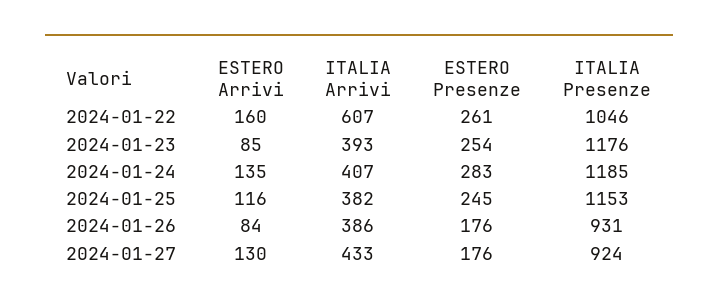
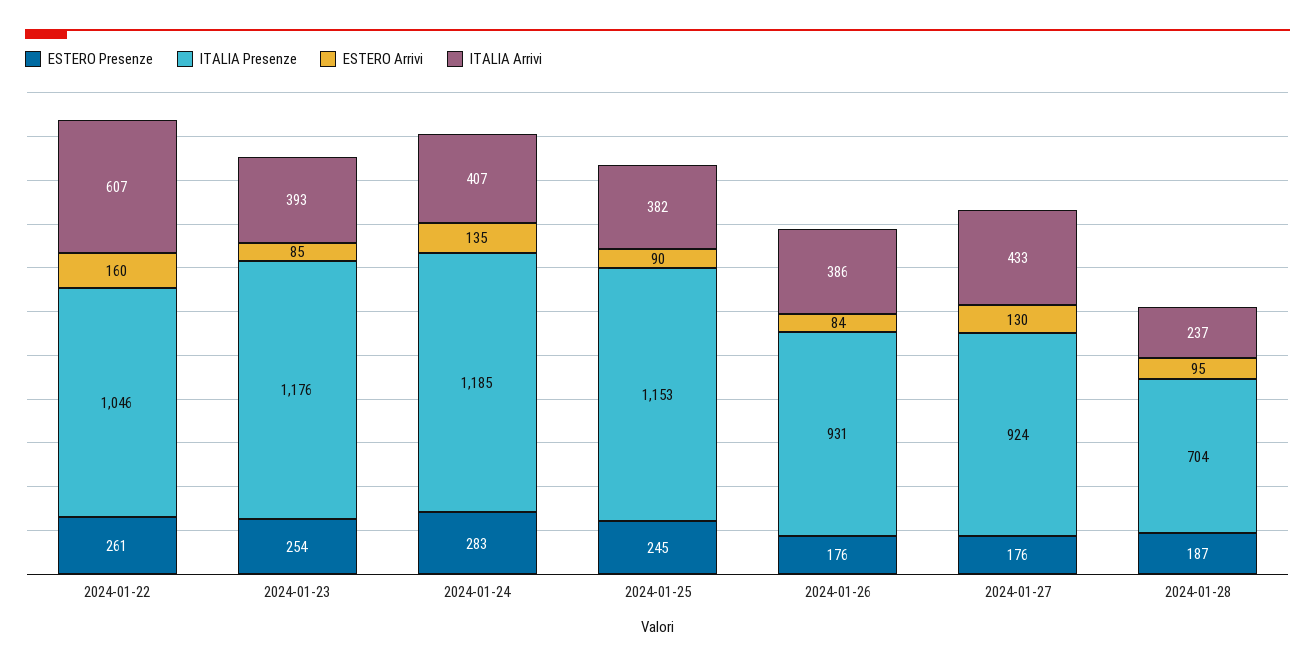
ESTERO Arrivi, 2024-01-25: 116 -> 90
ESTERO Presenze, 2024-01-28: none -> 187
ITALIA Presenze, 2024-01-28: none -> 704
ESTERO Arrivi, 2024-01-28: none -> 95
ITALIA Arrivi, 2024-01-28: none -> 237

